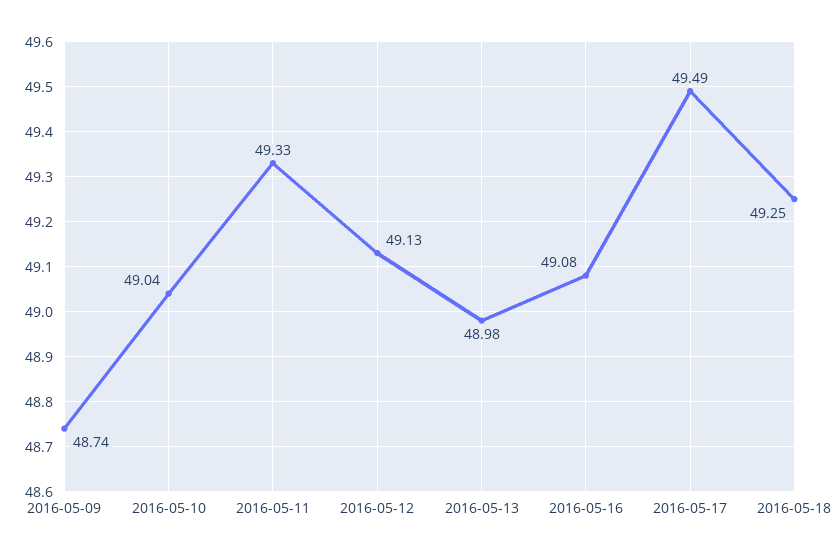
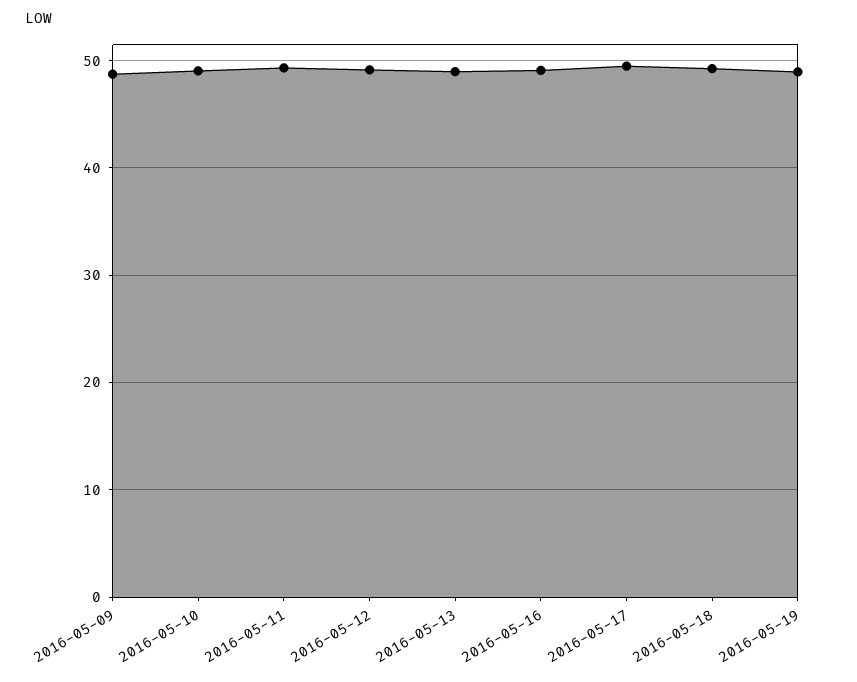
2016-05-19: none -> 49

